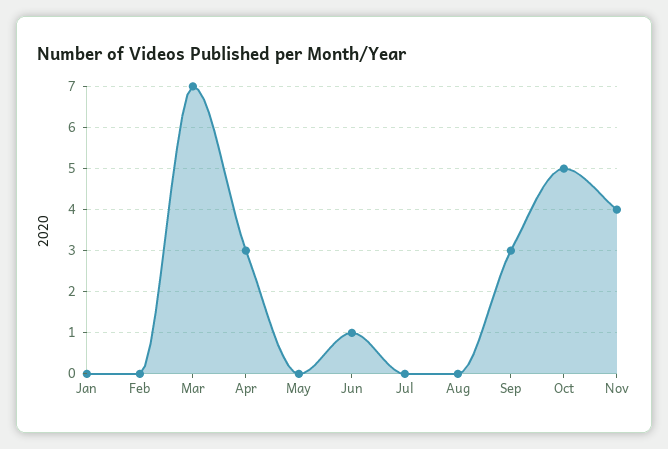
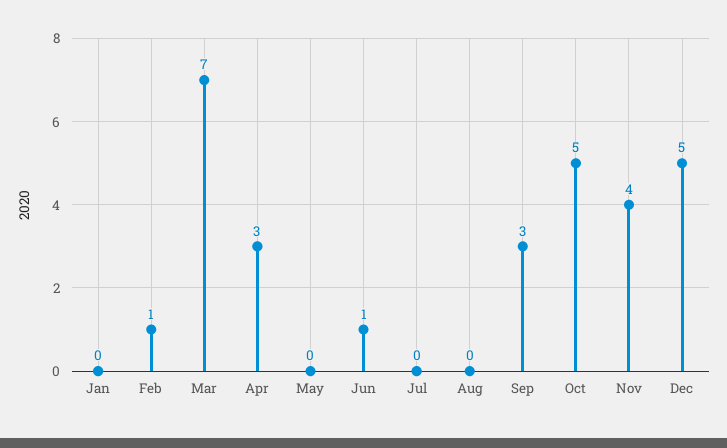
Feb: 0 -> 1
Dec: none -> 5

